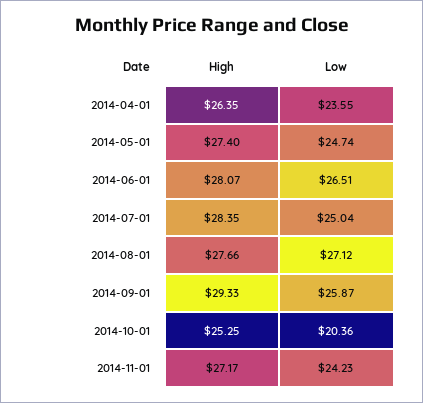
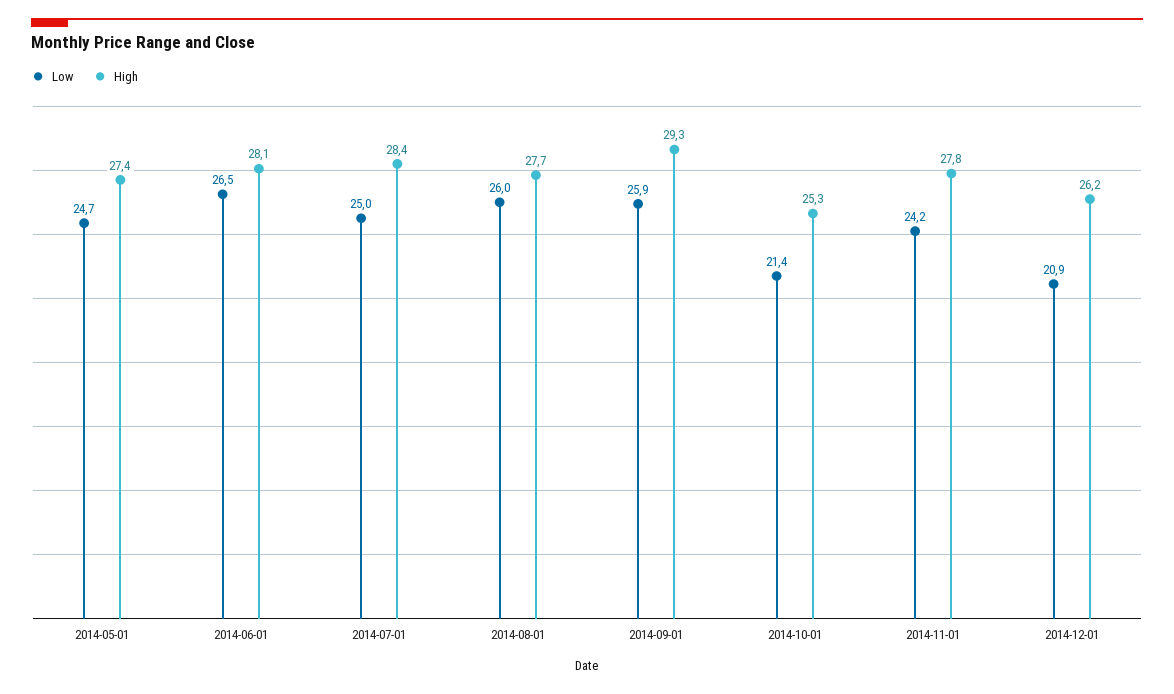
High, 2014-04-01: 26.35 -> none
Low, 2014-04-01: 23.55 -> none
Low, 2014-08-01: 27.12 -> 26
Low, 2014-10-01: 20.36 -> 21.4
High, 2014-11-01: 27.17 -> 27.8
Low, 2014-12-01: none -> 20.9
High, 2014-12-01: none -> 26.2

